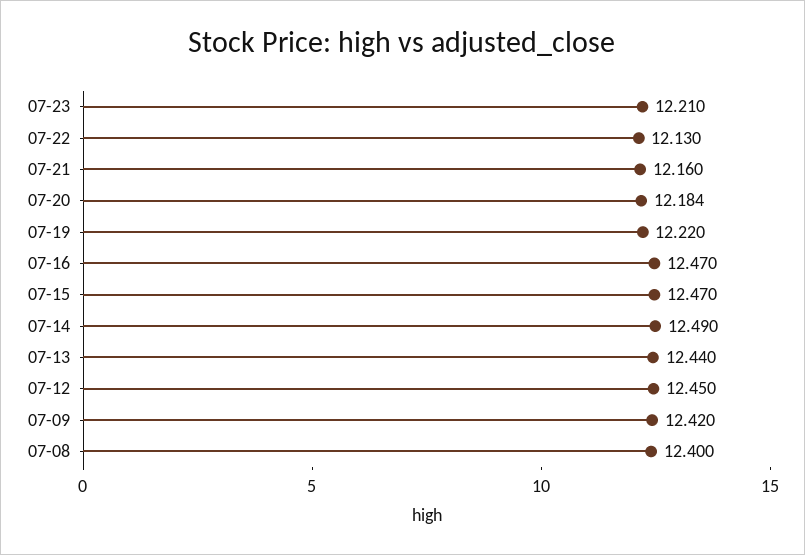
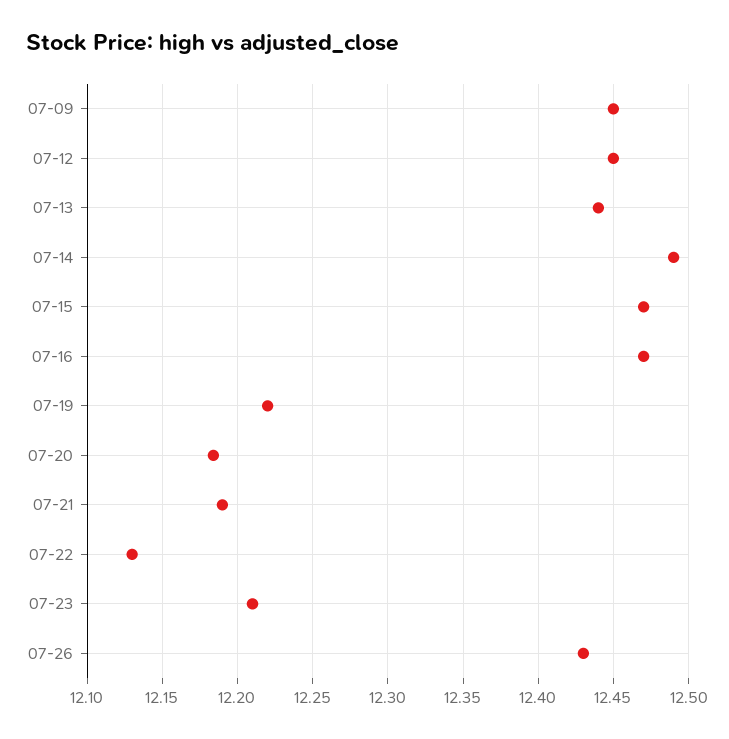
07-21: 12.16 -> 12.19
07-09: 12.42 -> 12.45
07-08: 12.4 -> none
07-26: none -> 12.43

